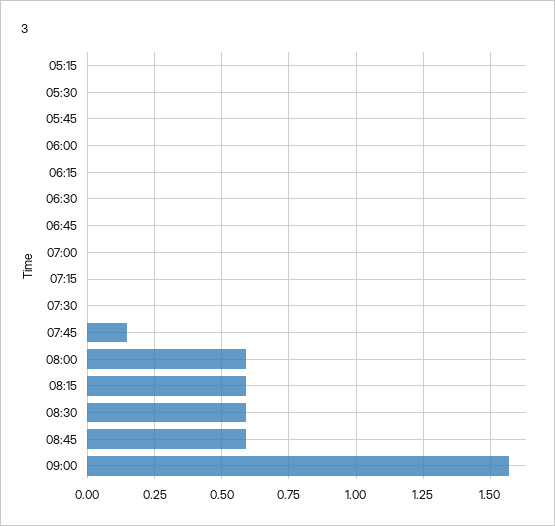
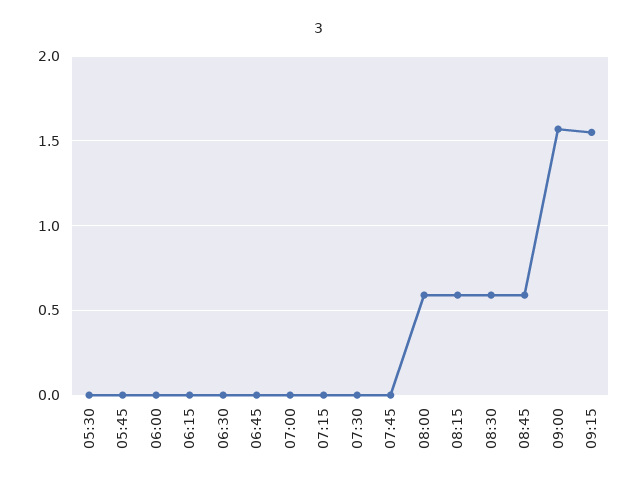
05:15: 0 -> none
07:45: 0.15 -> 0
09:15: none -> 1.55

